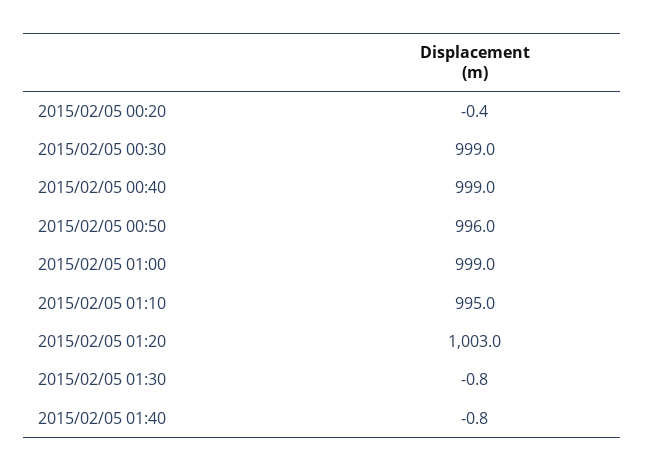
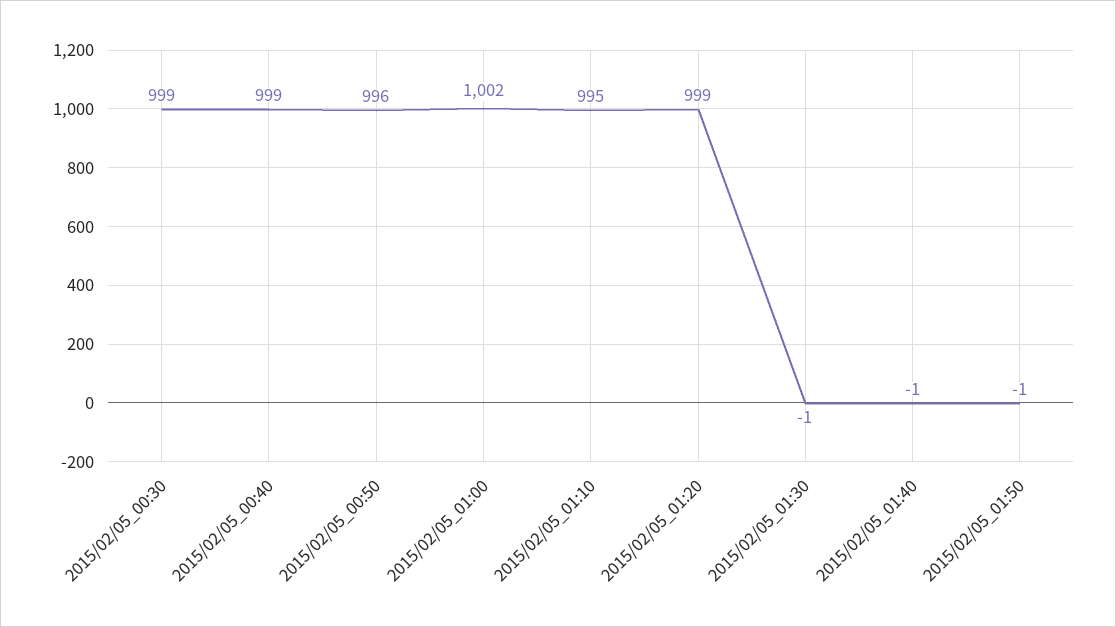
2015/02/05 00:20: -0.4 -> none
2015/02/05 01:00: 999 -> 1002
2015/02/05 01:20: 1003 -> 999
2015/02/05_01:50: none -> -1

